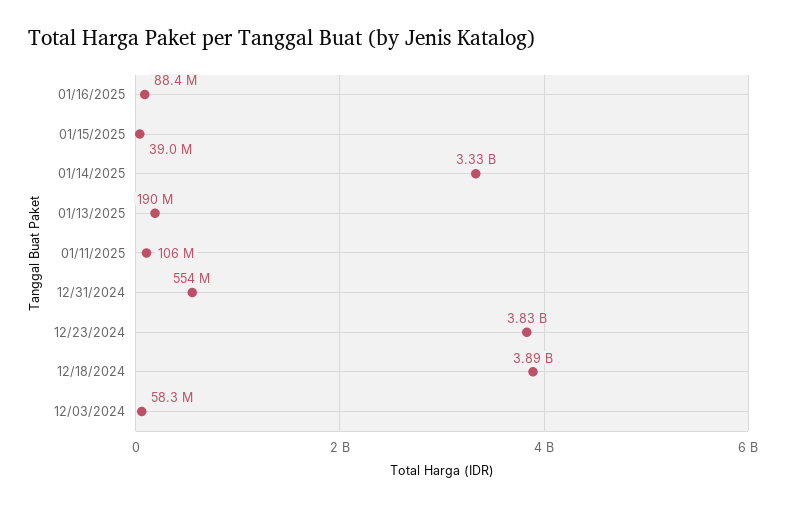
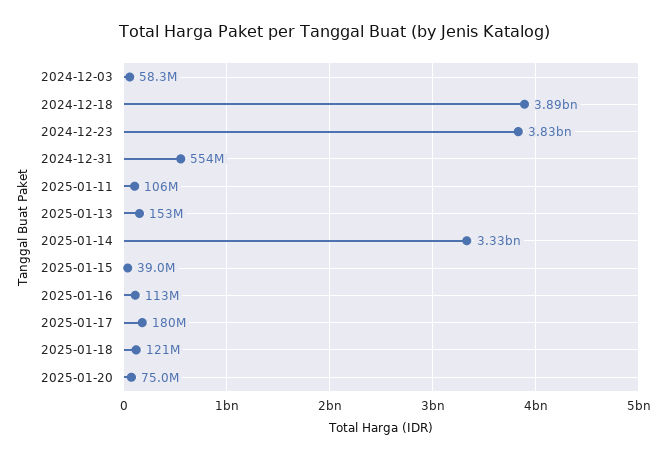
01/16/2025: 88400000 -> 113000000
01/13/2025: 190000000 -> 153000000
2025-01-17: none -> 180000000
2025-01-18: none -> 121000000
2025-01-20: none -> 75000000

